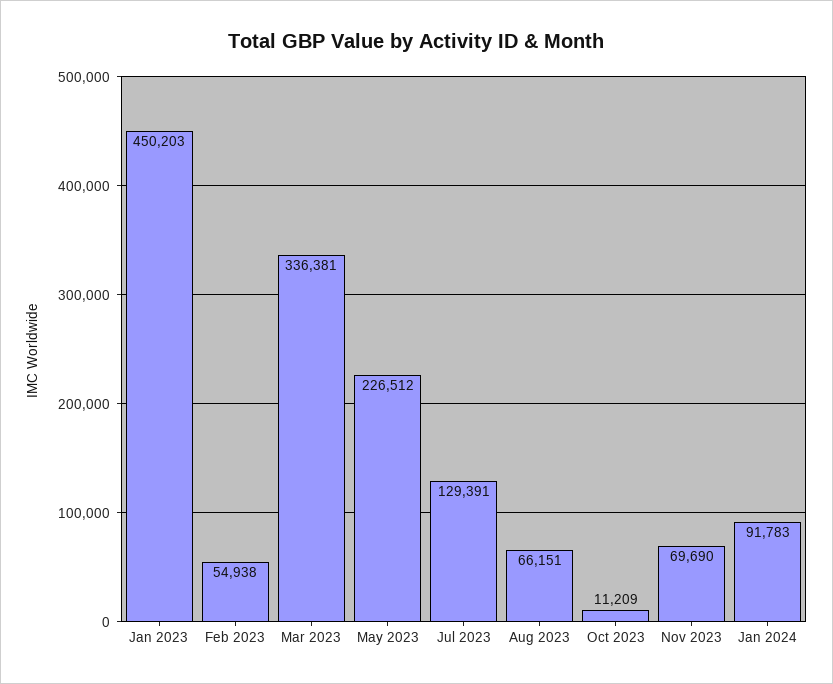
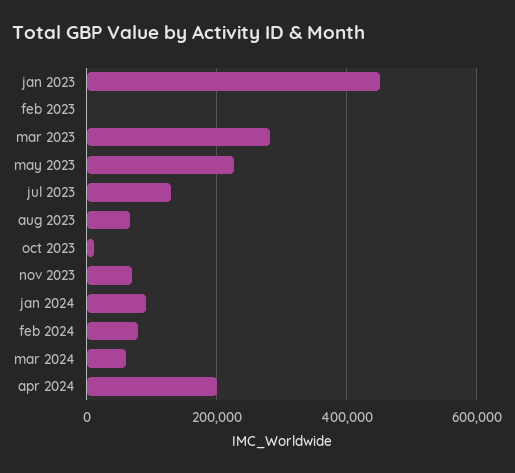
Feb 2023: 54938 -> 0
Mar 2023: 336381 -> 280000
feb 2024: none -> 80000
mar 2024: none -> 60000
apr 2024: none -> 200000

